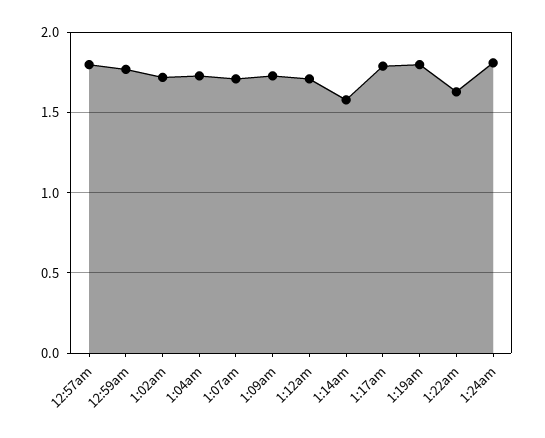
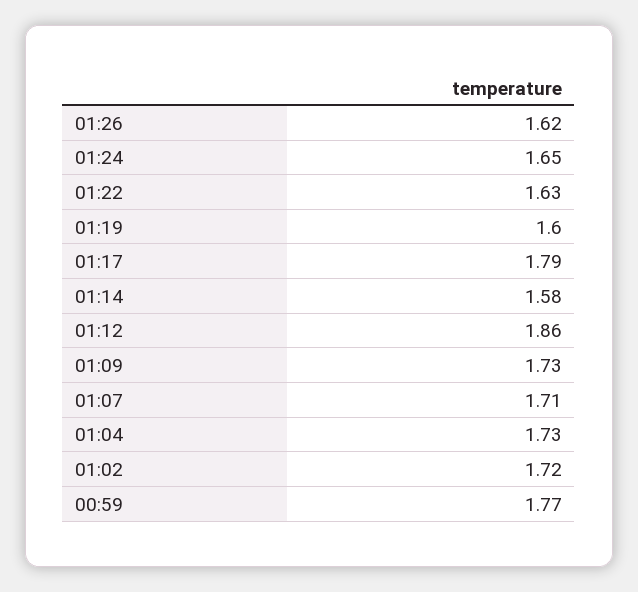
12:57am: 1.8 -> none
1:12am: 1.7 -> 1.86
1:19am: 1.8 -> 1.6
1:24am: 1.8 -> 1.65
01:26: none -> 1.62

